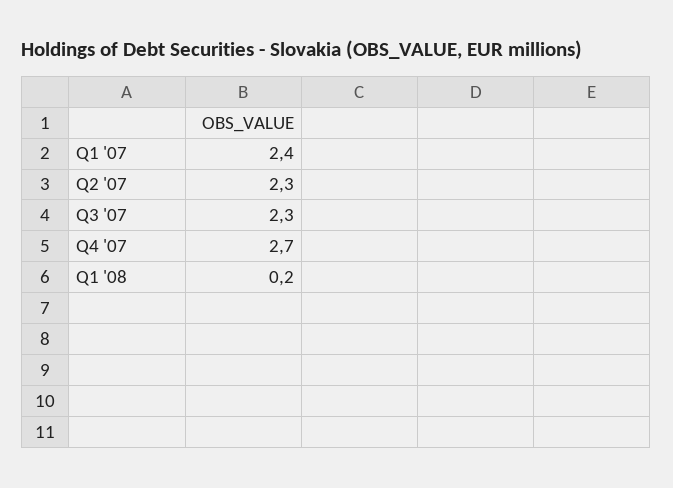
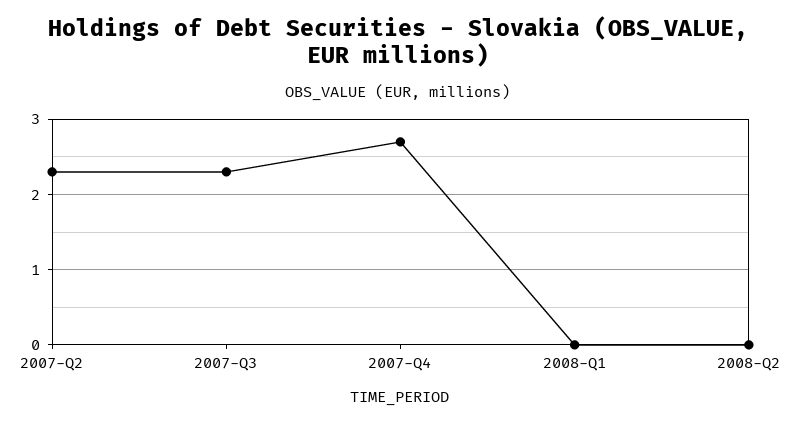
Q1 '07: 2.4 -> none
Q1 '08: 0.2 -> 0
2008-Q2: none -> 0

